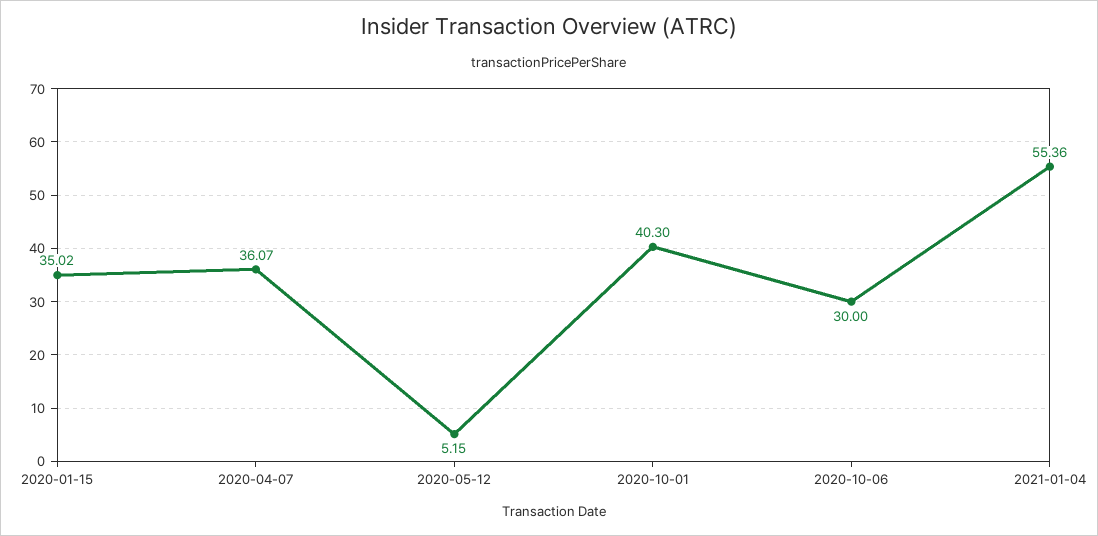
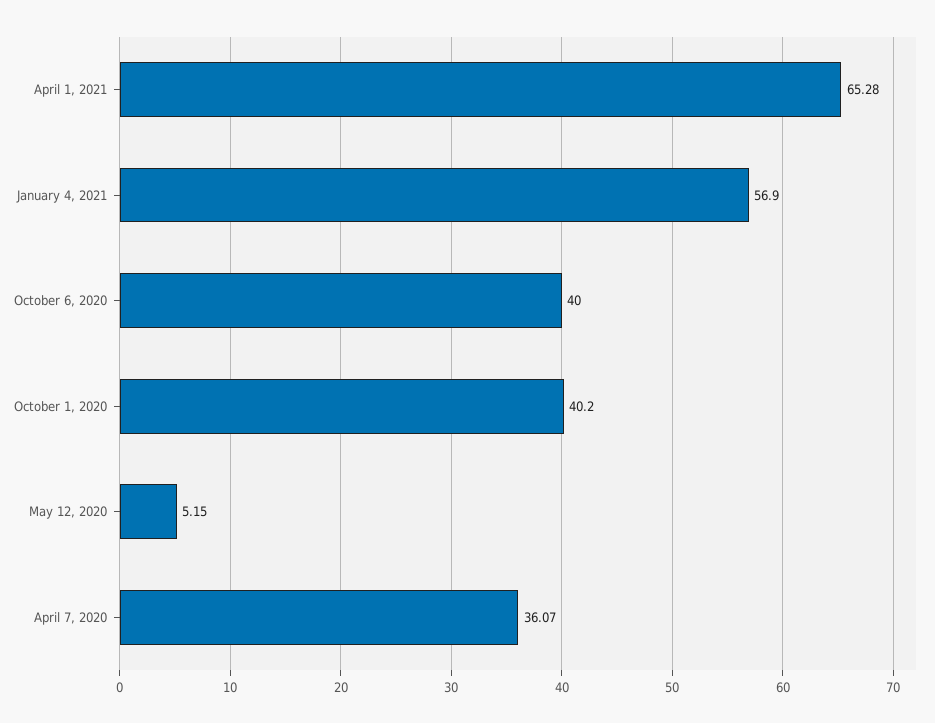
2020-01-15: 35.02 -> none
2020-10-01: 40.3 -> 40.2
2020-10-06: 30 -> 40
2021-01-04: 55.36 -> 56.9
April 1, 2021: none -> 65.28

